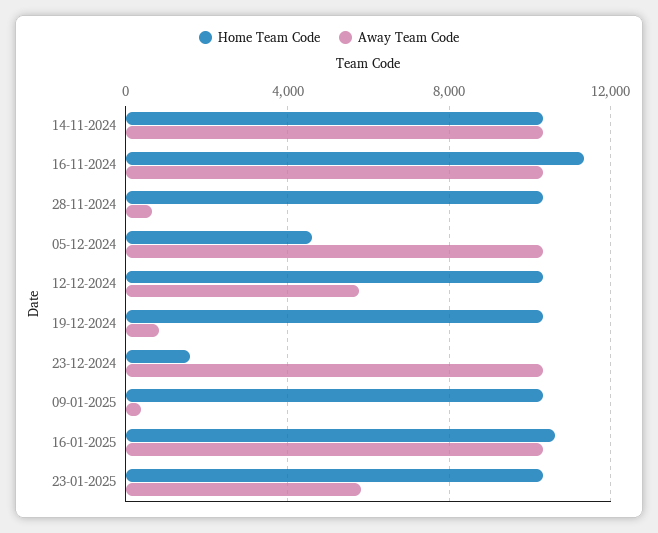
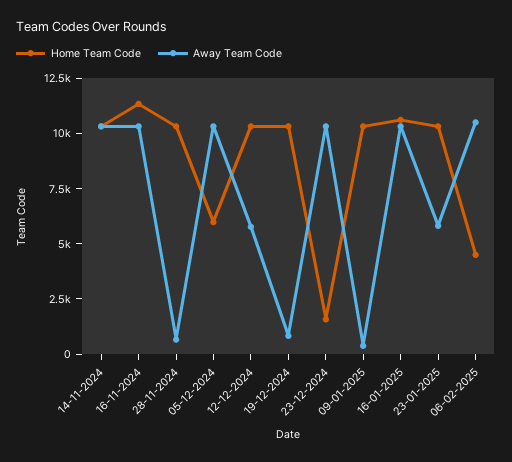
Home Team Code, 05-12-2024: 4500 -> 6000
Home Team Code, 06-02-2025: none -> 4500
Away Team Code, 06-02-2025: none -> 10500

